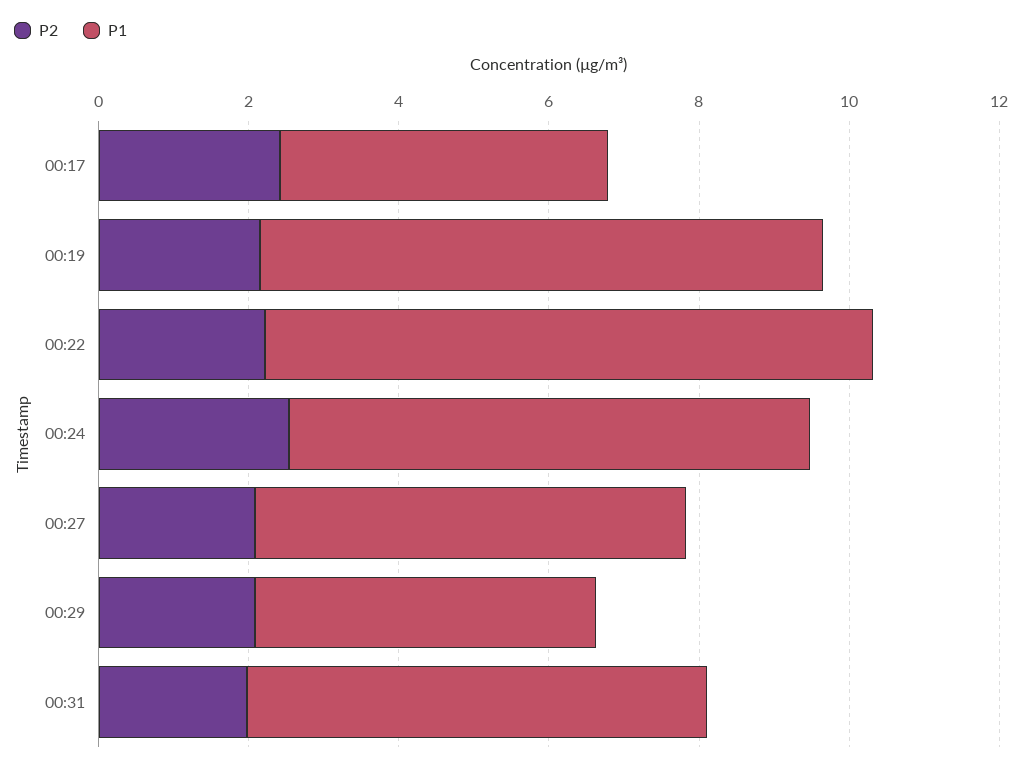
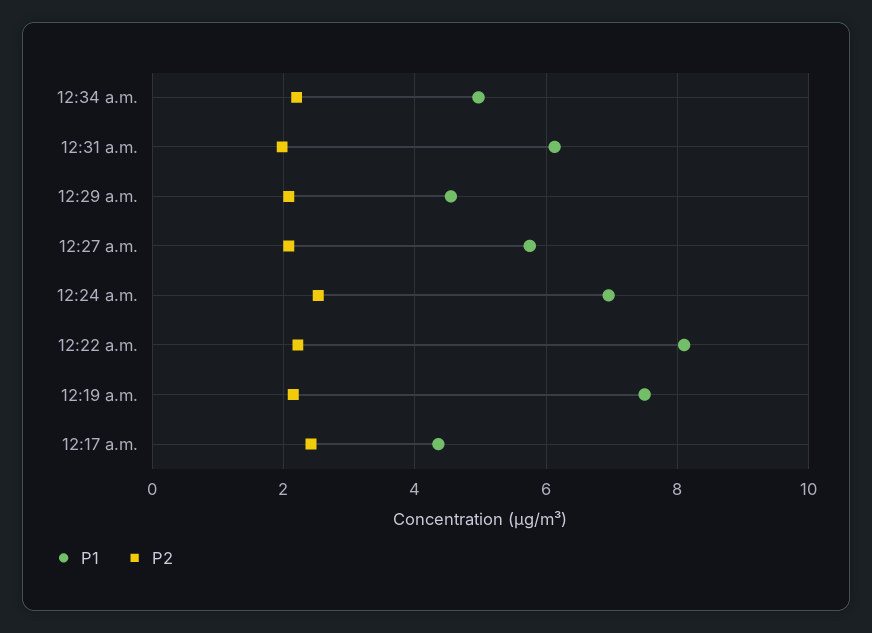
P1, 12:34 a.m.: none -> 5
P2, 12:34 a.m.: none -> 2.2

